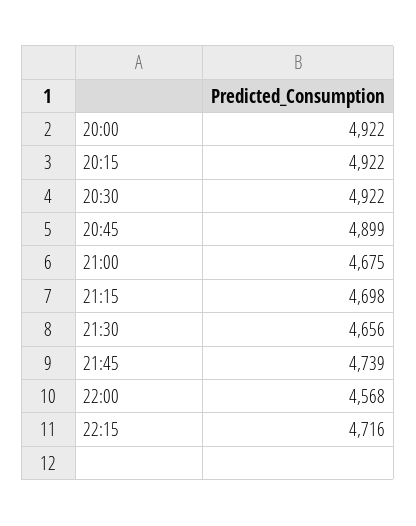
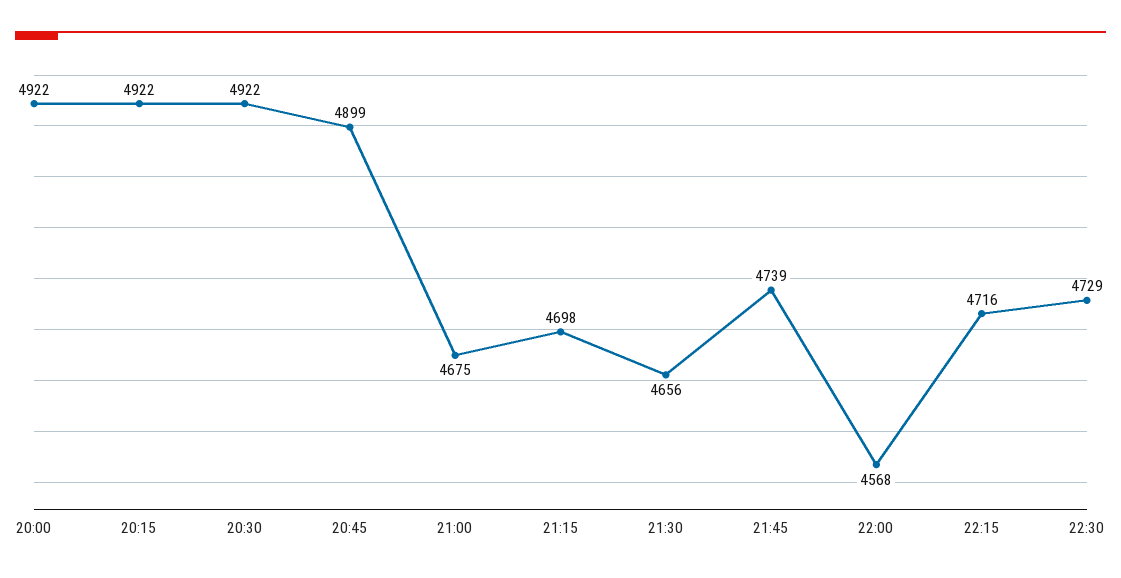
22:30: none -> 4729

